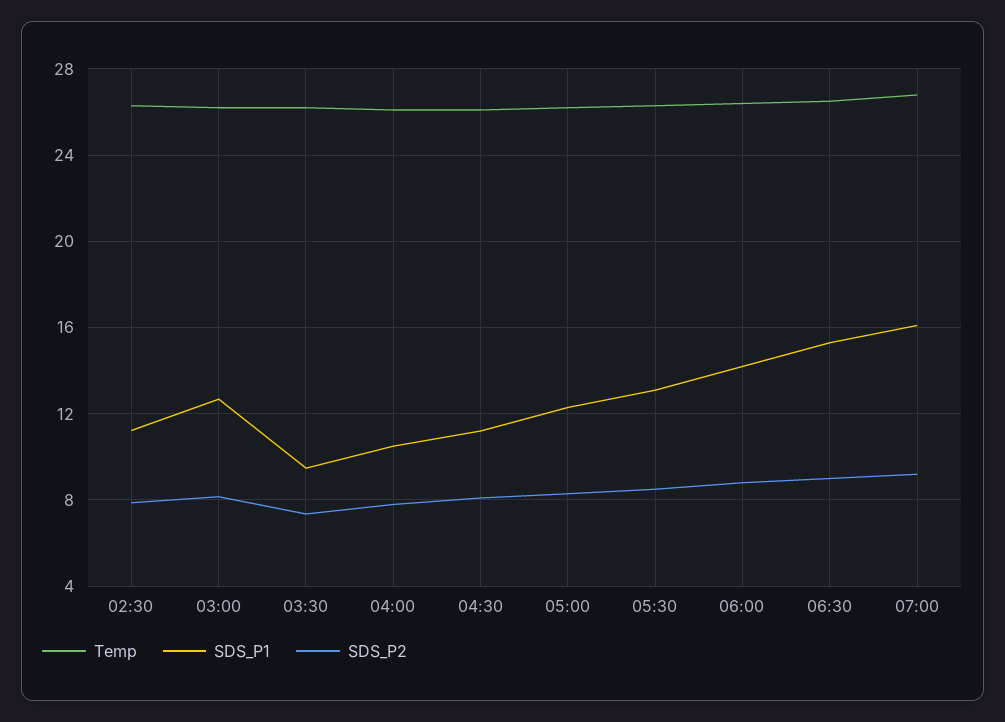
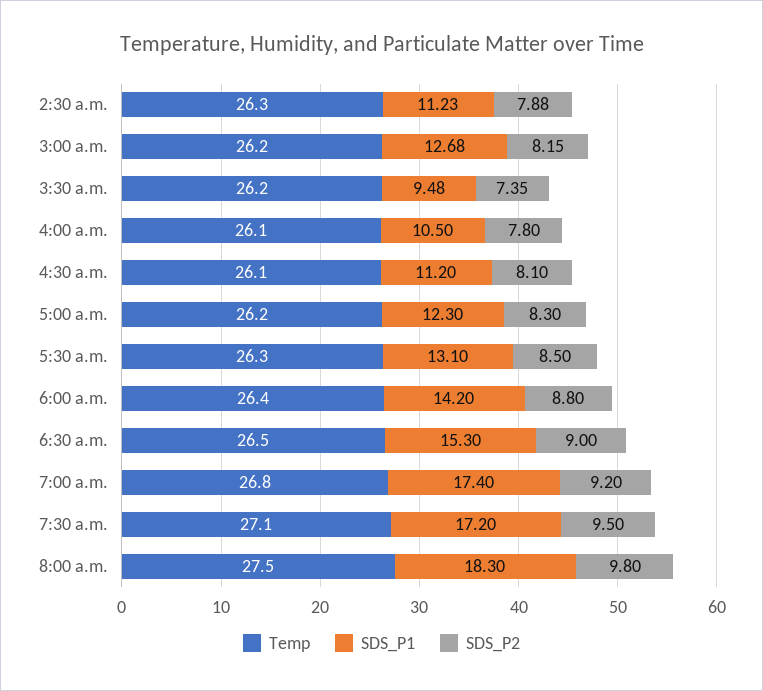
SDS_P1, 07:00: 16 -> 17.4
Temp, 7:30 a.m.: none -> 27.1
SDS_P1, 7:30 a.m.: none -> 17.2
SDS_P2, 7:30 a.m.: none -> 9.5
Temp, 8:00 a.m.: none -> 27.5
SDS_P1, 8:00 a.m.: none -> 18.3
SDS_P2, 8:00 a.m.: none -> 9.8

